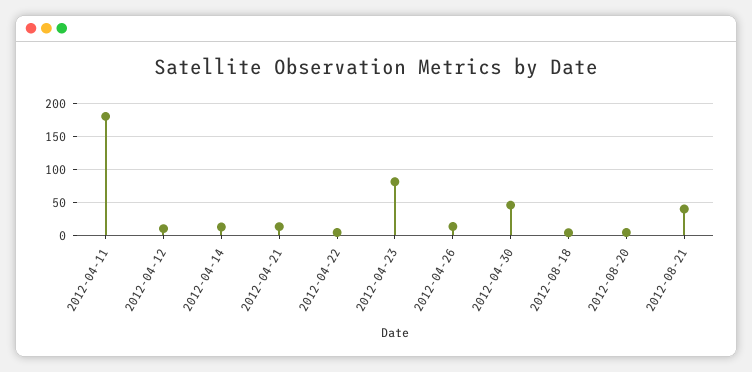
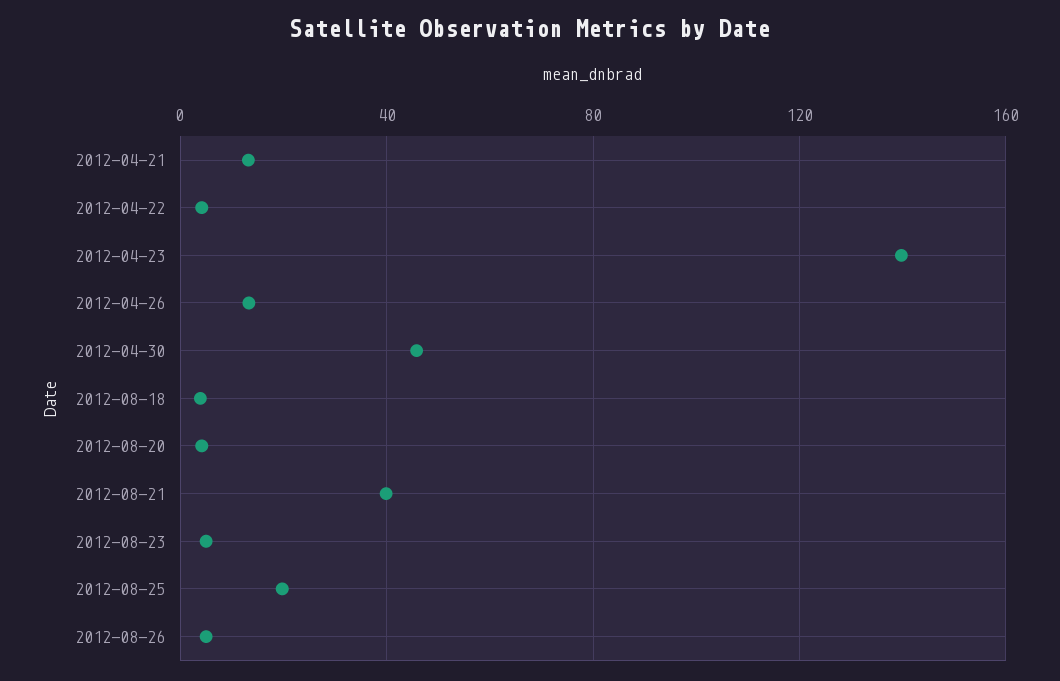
2012-04-11: 180 -> none
2012-04-12: 10 -> none
2012-04-14: 10 -> none
2012-04-23: 80 -> 140
2012-08-23: none -> 5
2012-08-25: none -> 20
2012-08-26: none -> 5

